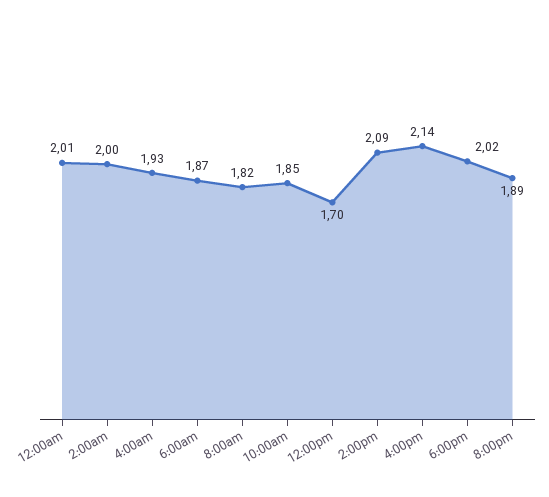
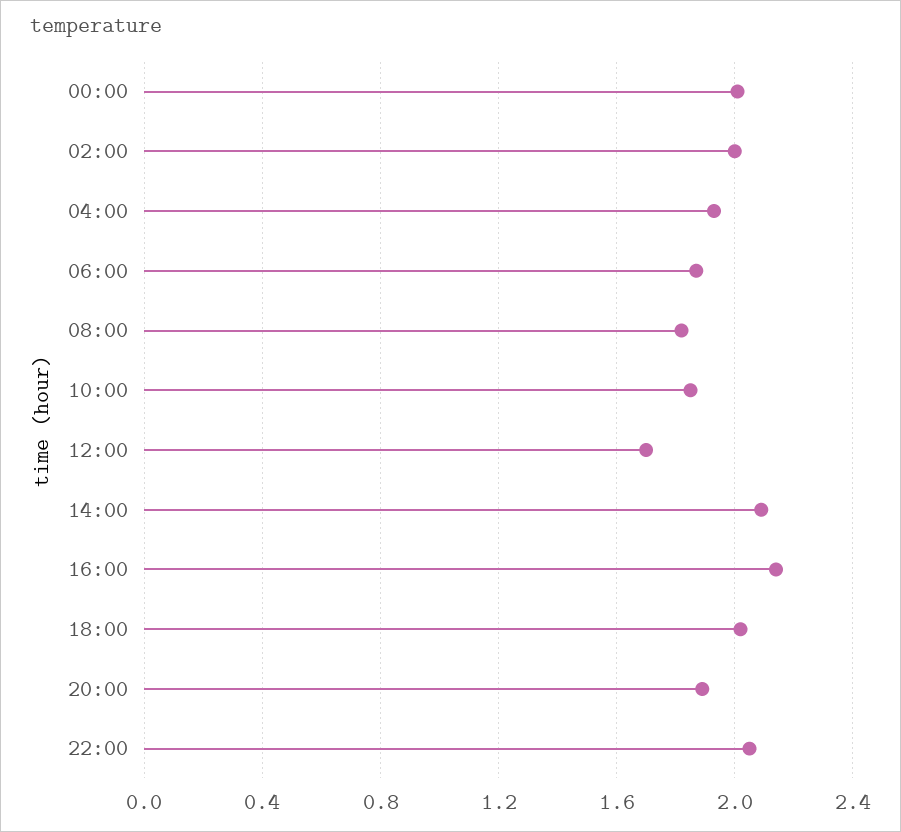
22:00: none -> 2.05

